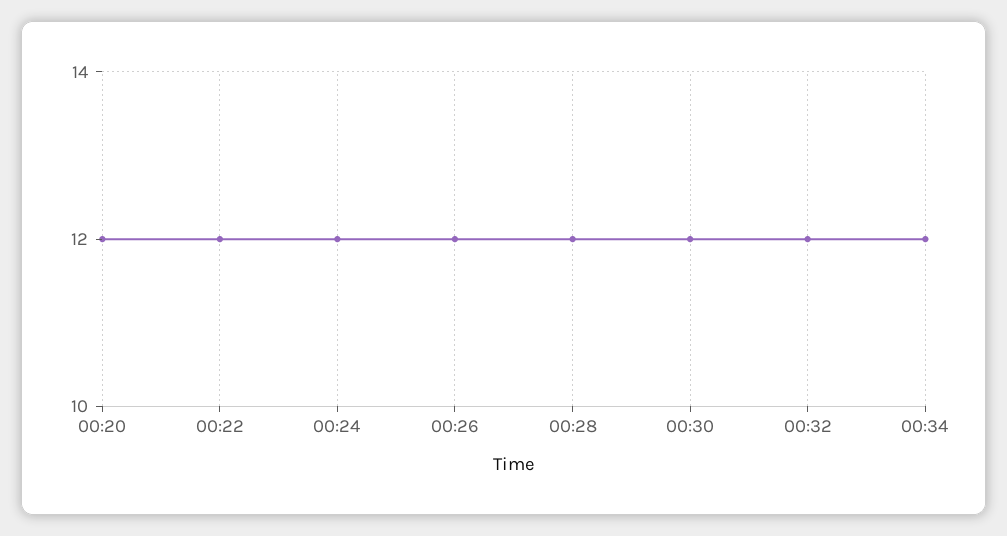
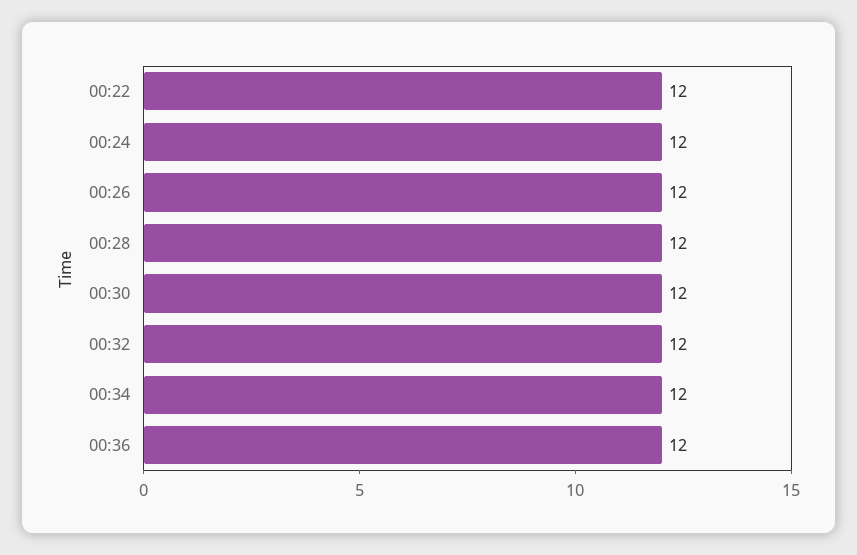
00:20: 12 -> none
00:36: none -> 12

